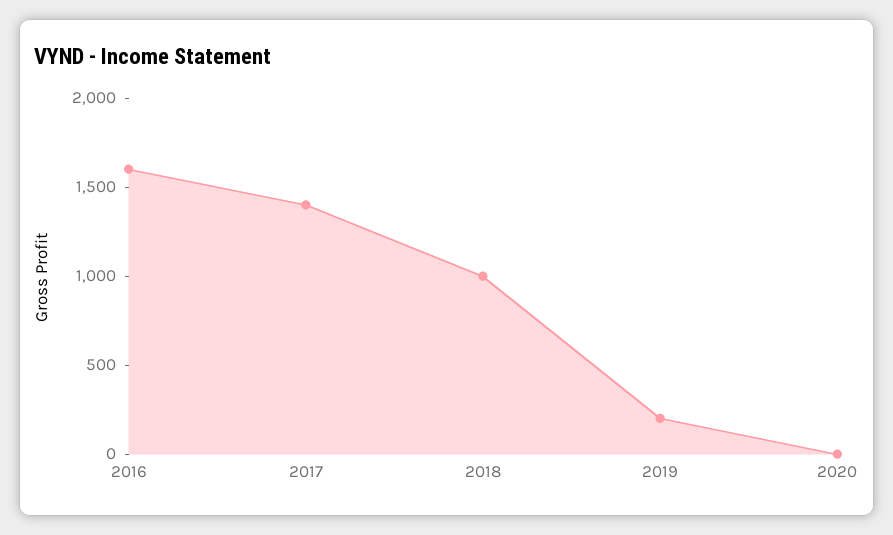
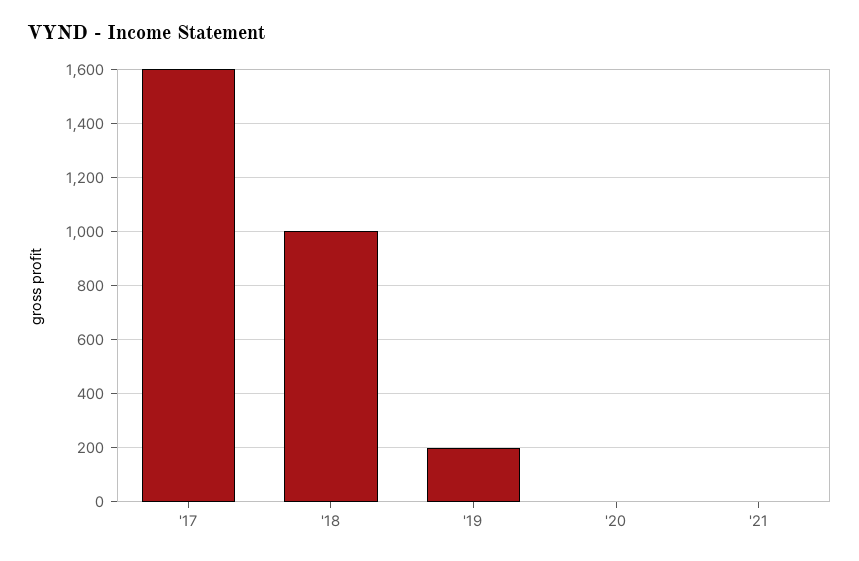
2016: 1600 -> none
2017: 1400 -> 1600
'21: none -> 0

